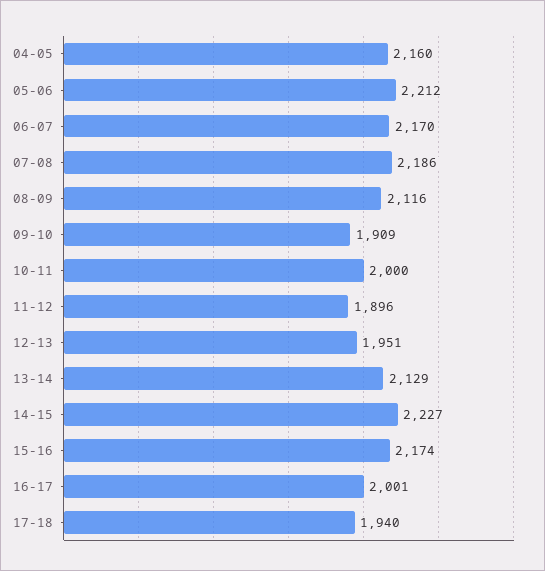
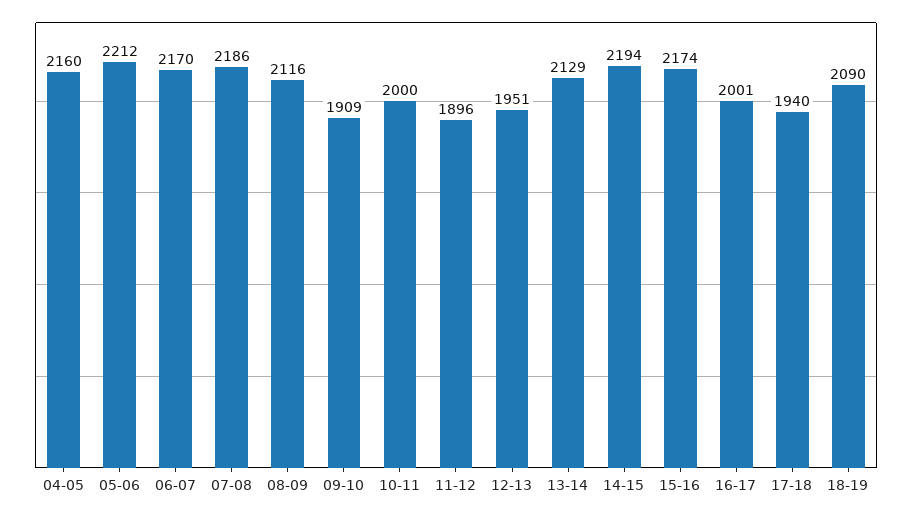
14-15: 2227 -> 2194
18-19: none -> 2090

